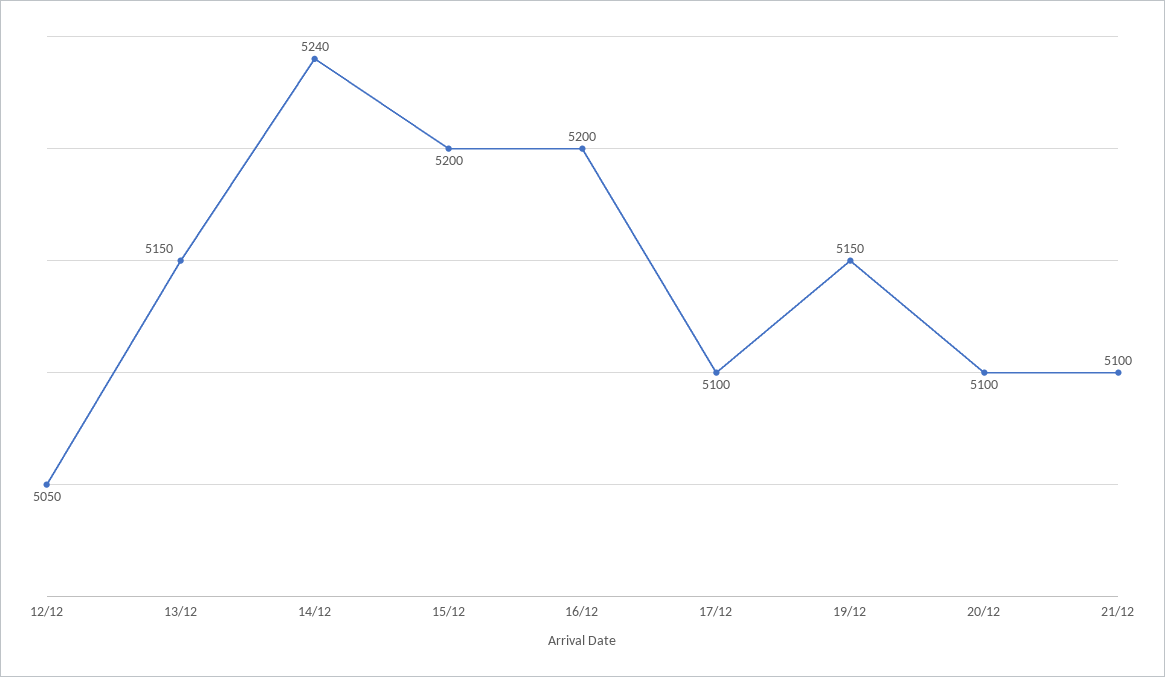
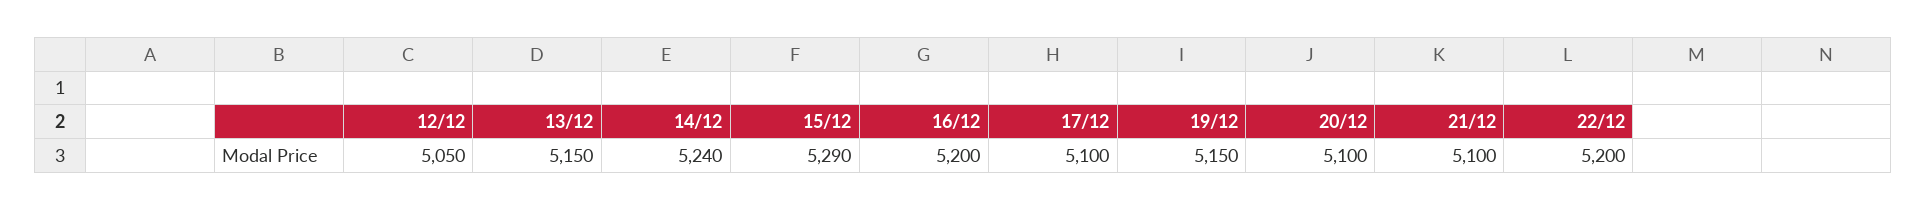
15/12: 5200 -> 5290
22/12: none -> 5200

